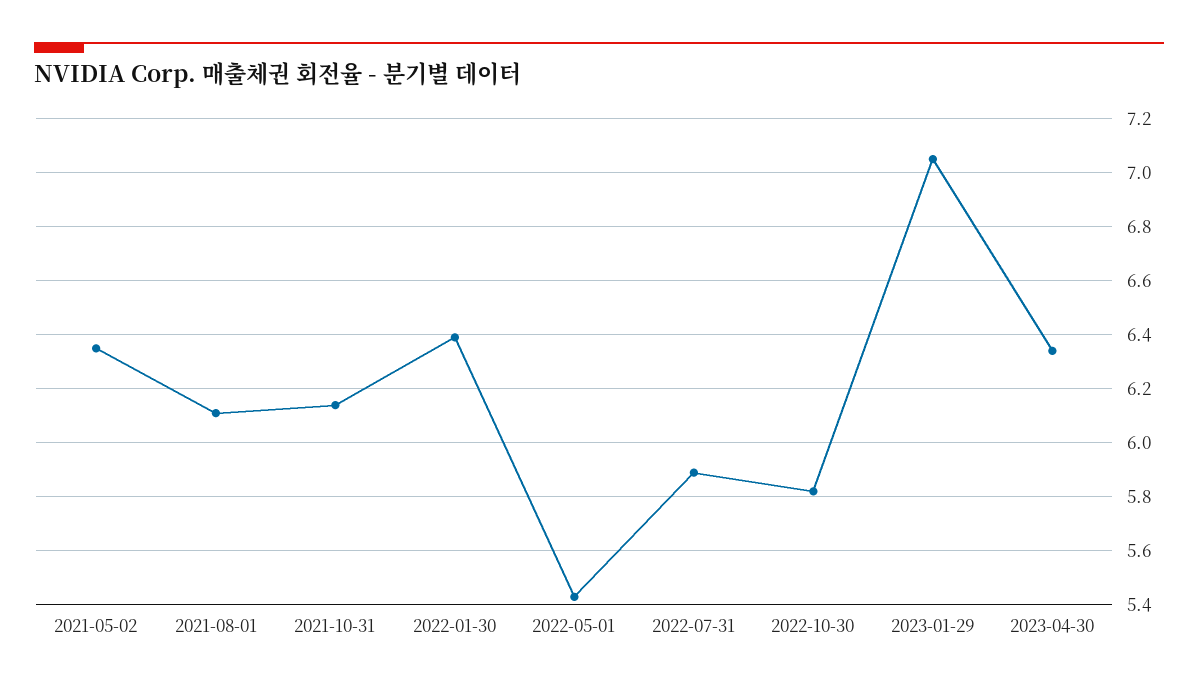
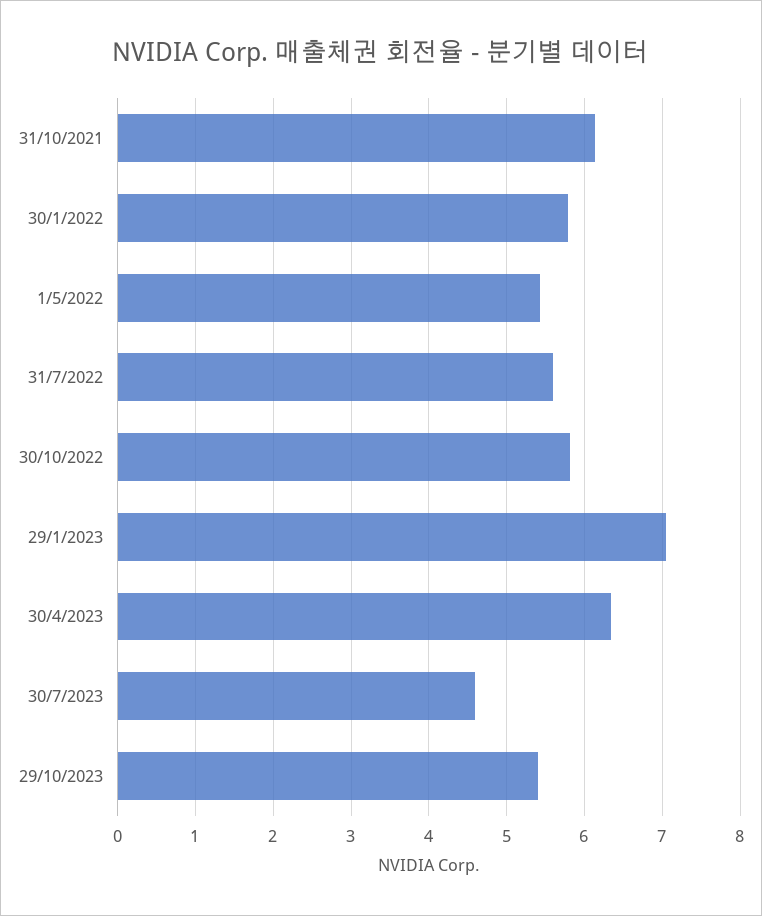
2021-05-02: 6.35 -> none
2021-08-01: 6.1 -> none
2022-01-30: 6.4 -> 5.8
2022-07-31: 5.9 -> 5.6
30/7/2023: none -> 4.6
29/10/2023: none -> 5.4

